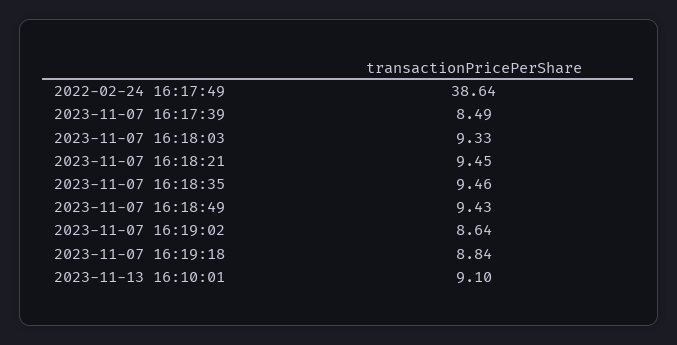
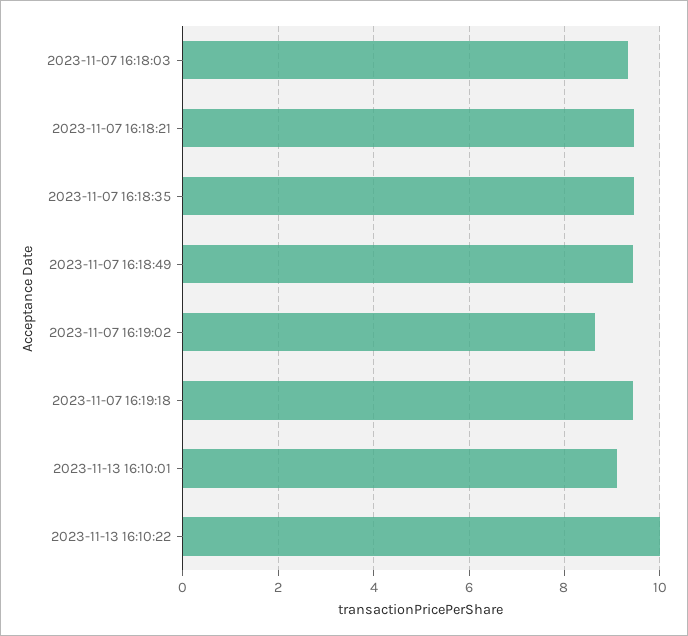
2022-02-24 16:17:49: 38.64 -> none
2023-11-07 16:17:39: 8.49 -> none
2023-11-07 16:19:18: 8.84 -> 9.4
2023-11-13 16:10:22: none -> 10

